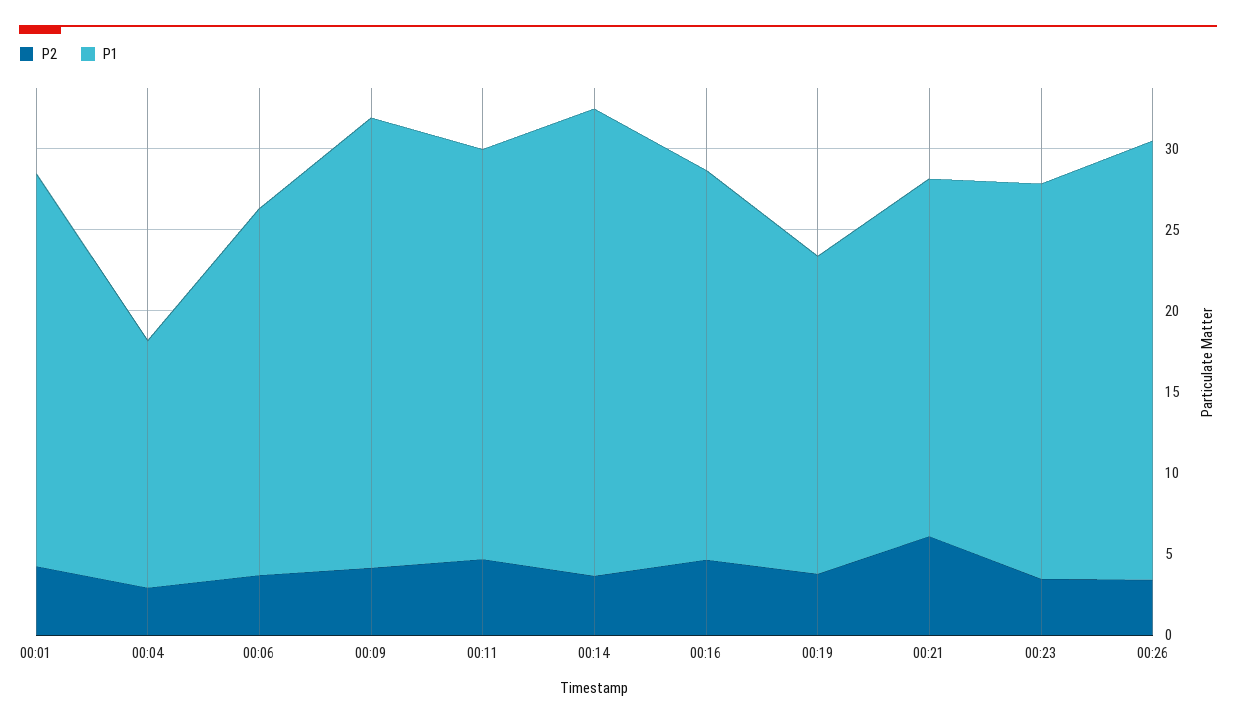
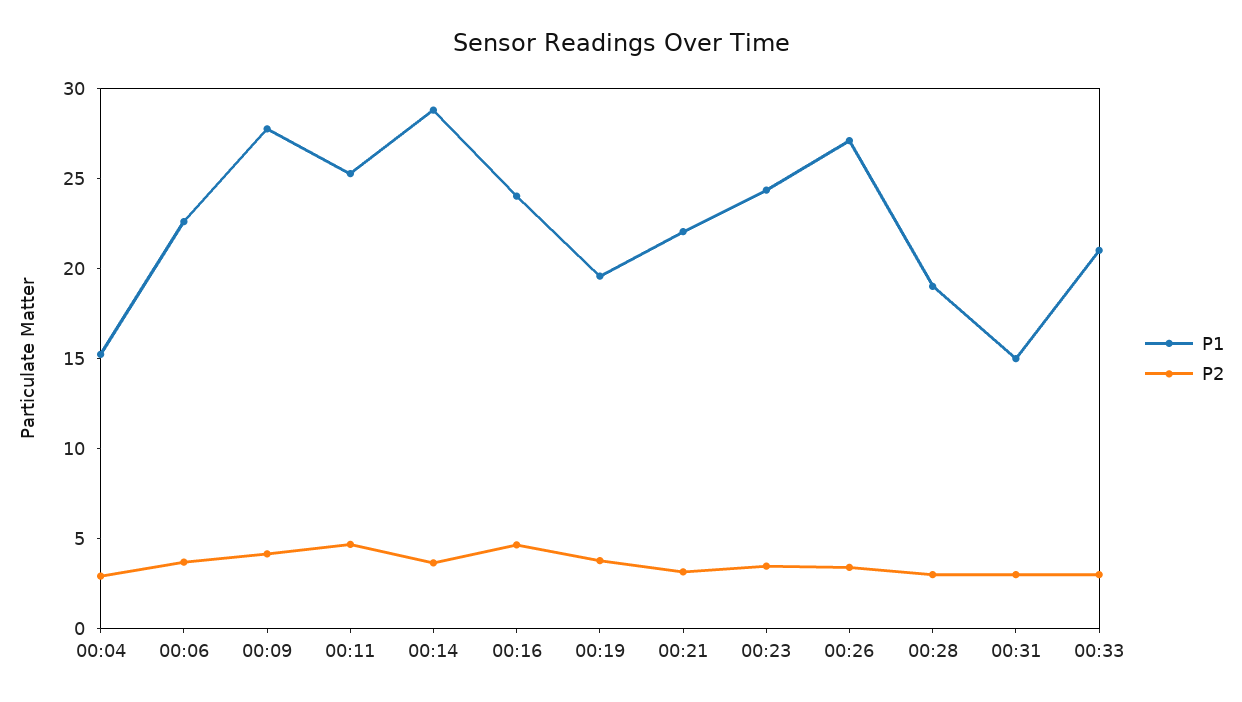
P2, 00:01: 4 -> none
P1, 00:01: 24 -> none
P2, 00:21: 6 -> 3
P1, 00:28: none -> 19
P2, 00:28: none -> 3
P1, 00:31: none -> 15
P2, 00:31: none -> 3
P1, 00:33: none -> 21
P2, 00:33: none -> 3

